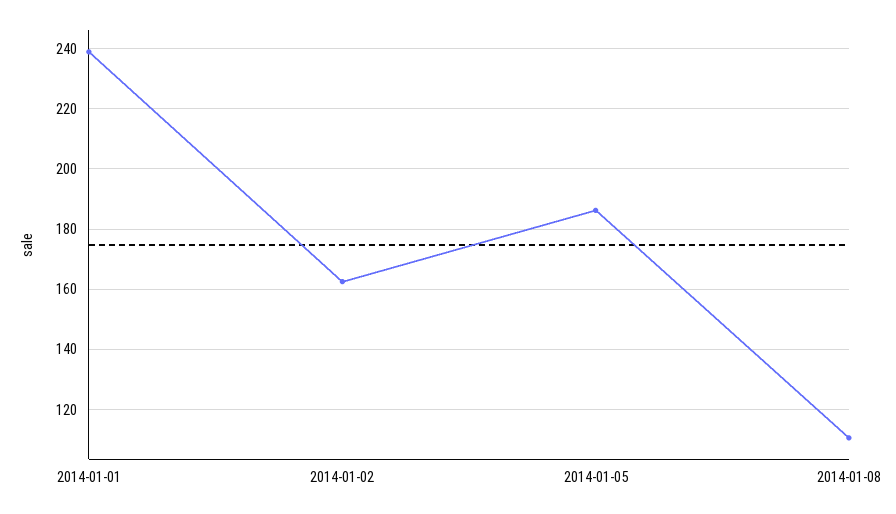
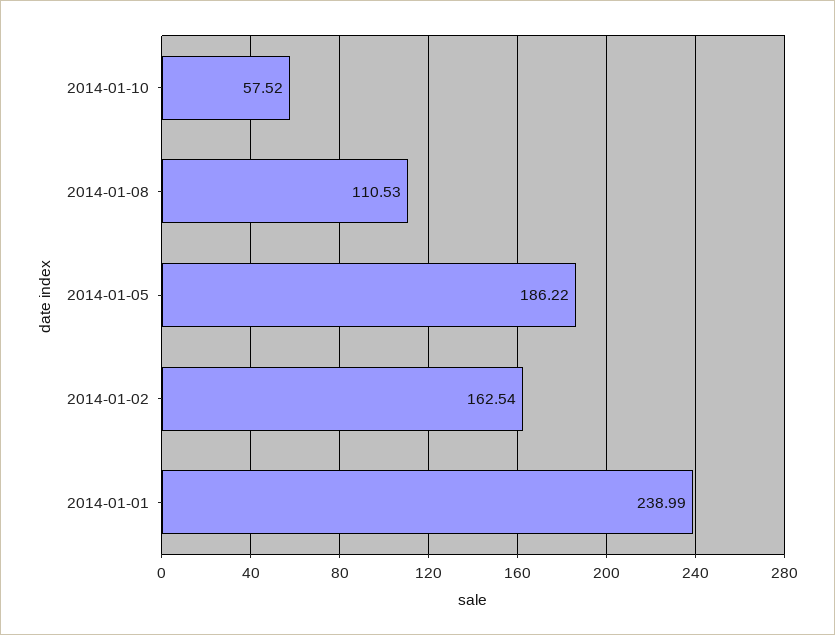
2014-01-10: none -> 57.52

